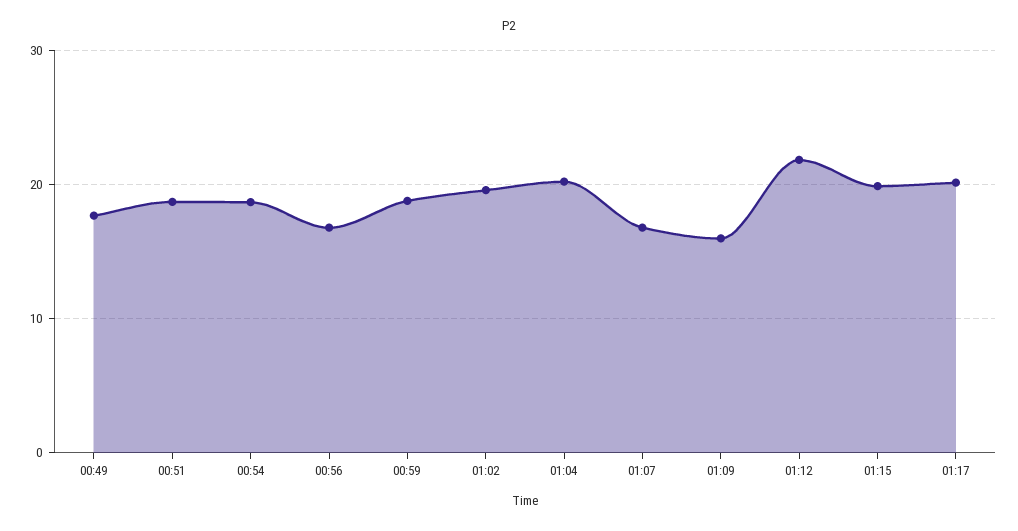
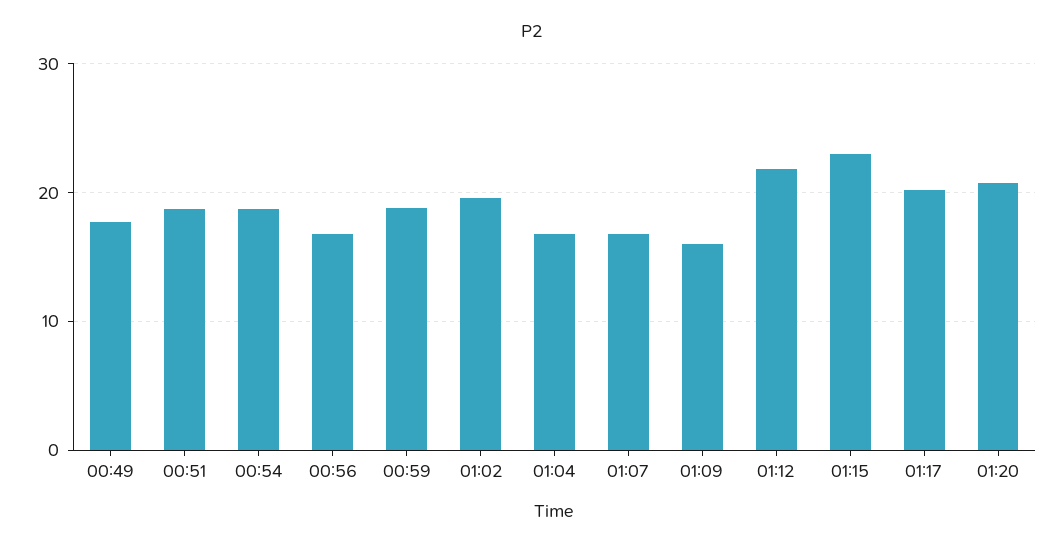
01:04: 20 -> 17
01:15: 20 -> 23
01:20: none -> 21

